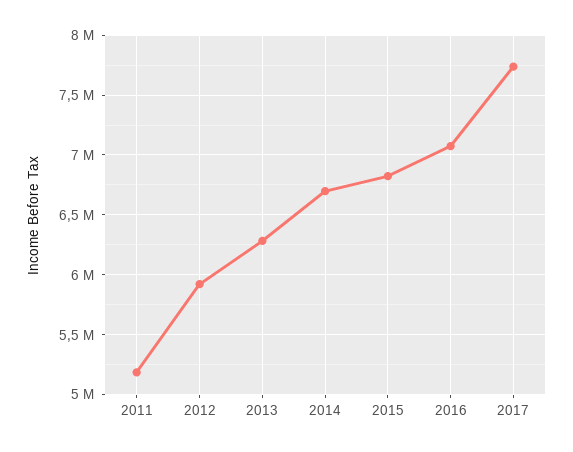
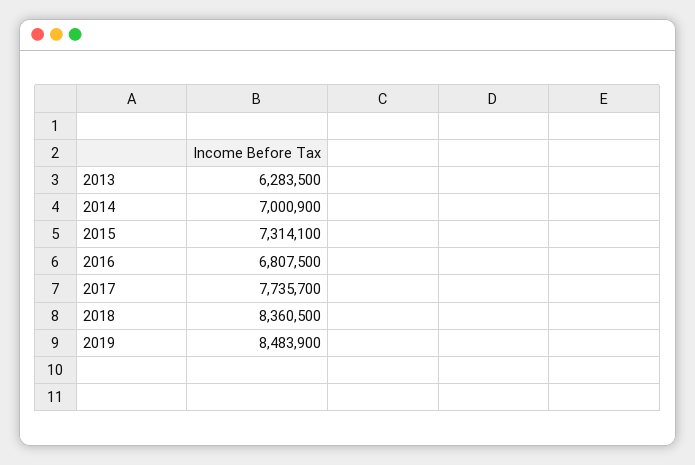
2011: 5200000 -> none
2012: 5900000 -> none
2014: 6700000 -> 7000900
2015: 6800000 -> 7314100
2016: 7100000 -> 6807500
2018: none -> 8360500
2019: none -> 8483900

